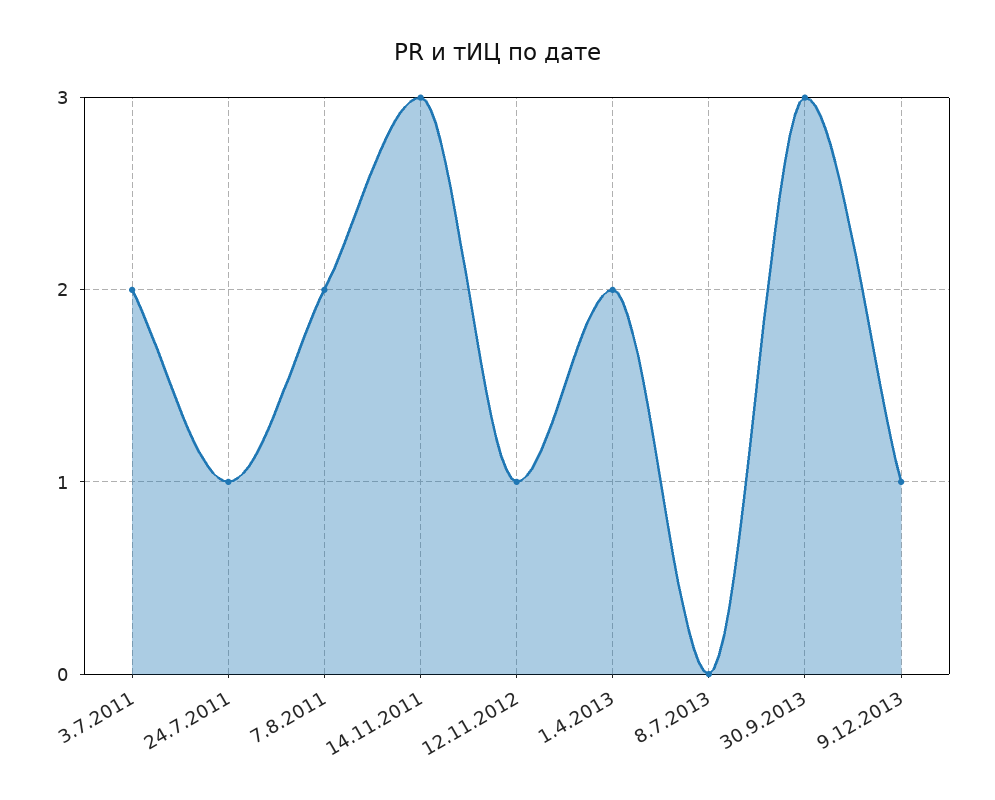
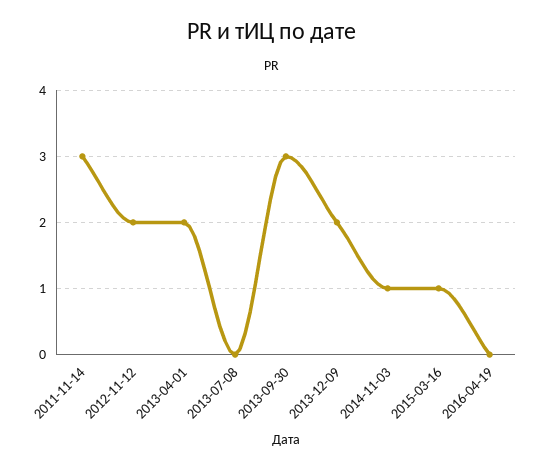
3.7.2011: 2 -> none
24.7.2011: 1 -> none
7.8.2011: 2 -> none
12.11.2012: 1 -> 2
9.12.2013: 1 -> 2
2014-11-03: none -> 1
2015-03-16: none -> 1
2016-04-19: none -> 0

